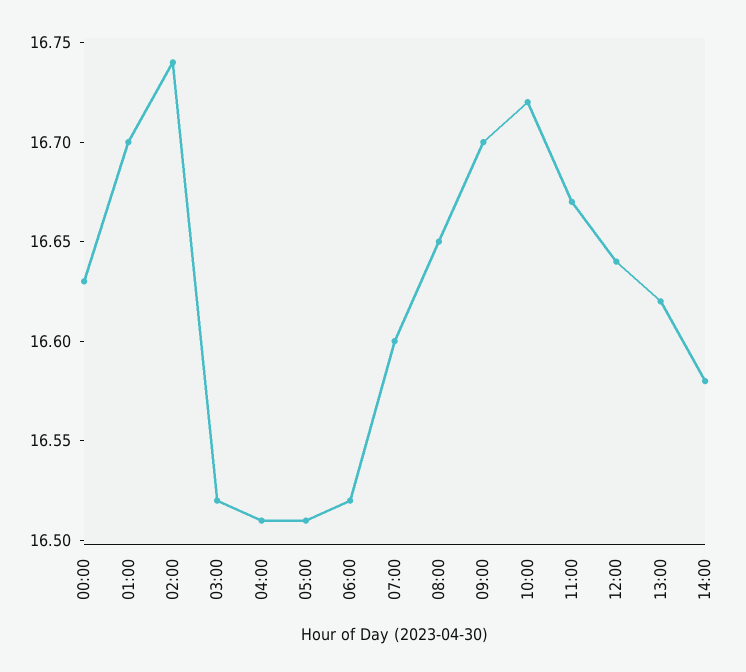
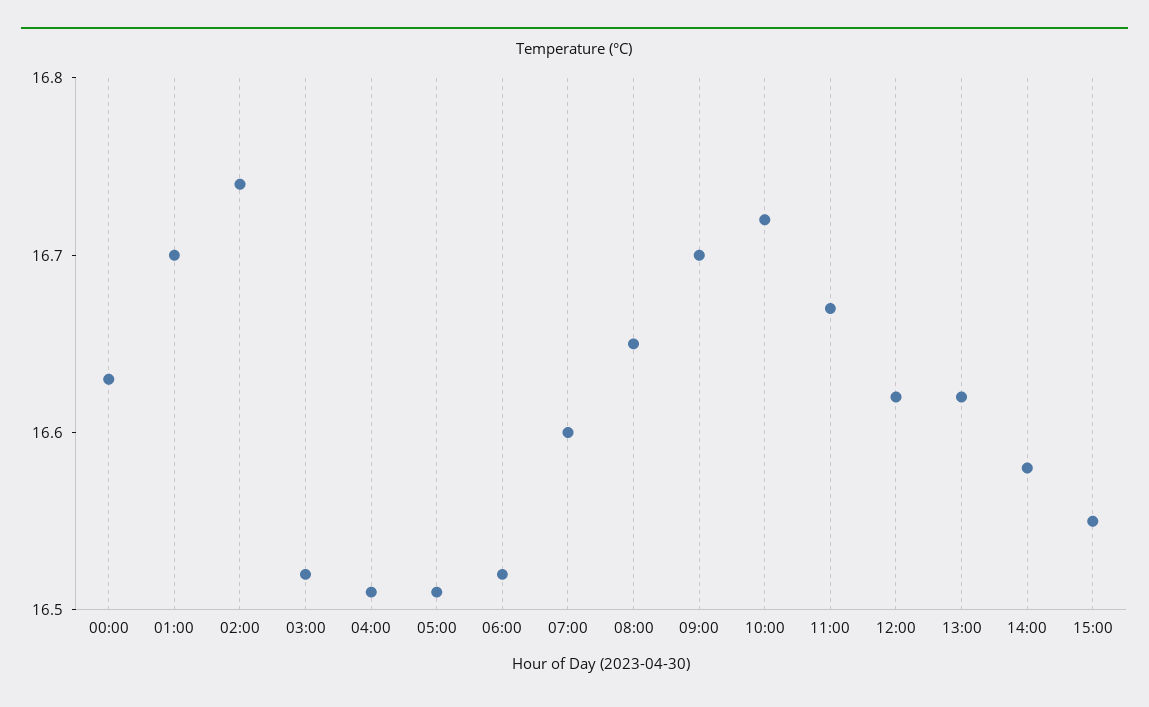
12:00: 16.64 -> 16.62
15:00: none -> 16.55

